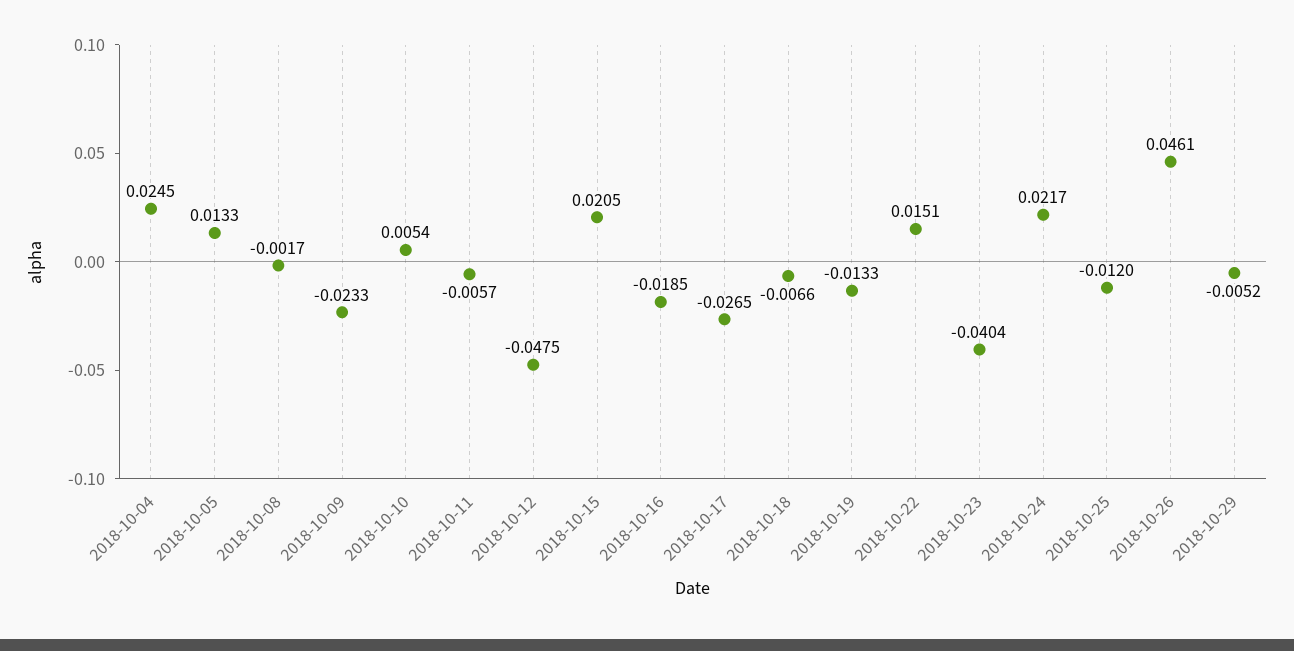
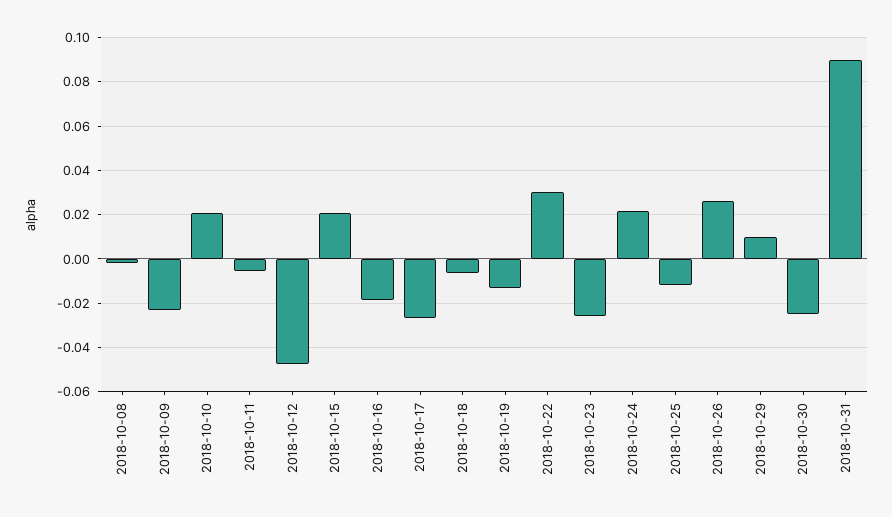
2018-10-04: 0.0245 -> none
2018-10-05: 0.0133 -> none
2018-10-10: 0.0054 -> 0.02
2018-10-22: 0.0151 -> 0.03
2018-10-23: -0.0404 -> -0.025
2018-10-26: 0.0461 -> 0.025
2018-10-29: -0.0052 -> 0.01
2018-10-30: none -> -0.025
2018-10-31: none -> 0.09

